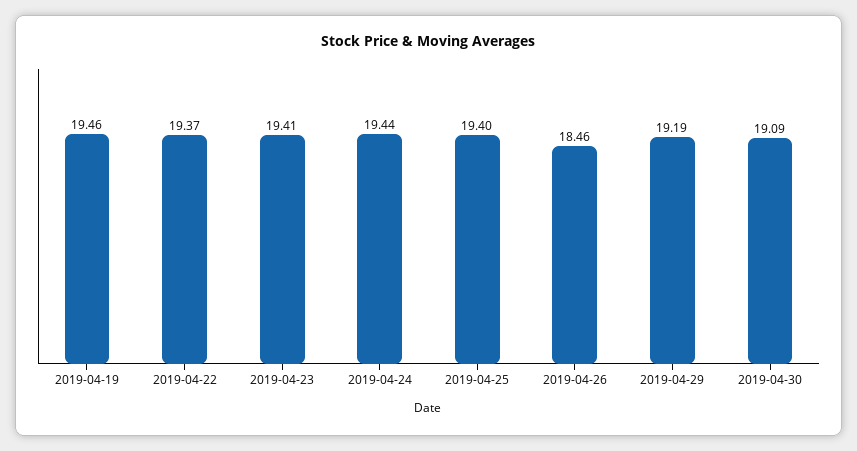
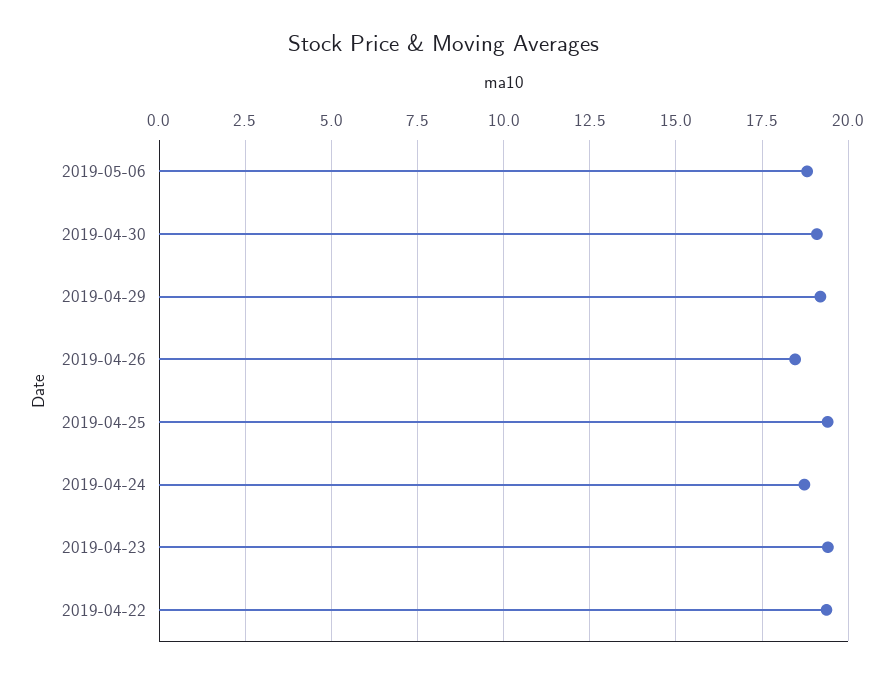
2019-04-19: 19.46 -> none
2019-04-24: 19.44 -> 18.75
2019-05-06: none -> 18.75

